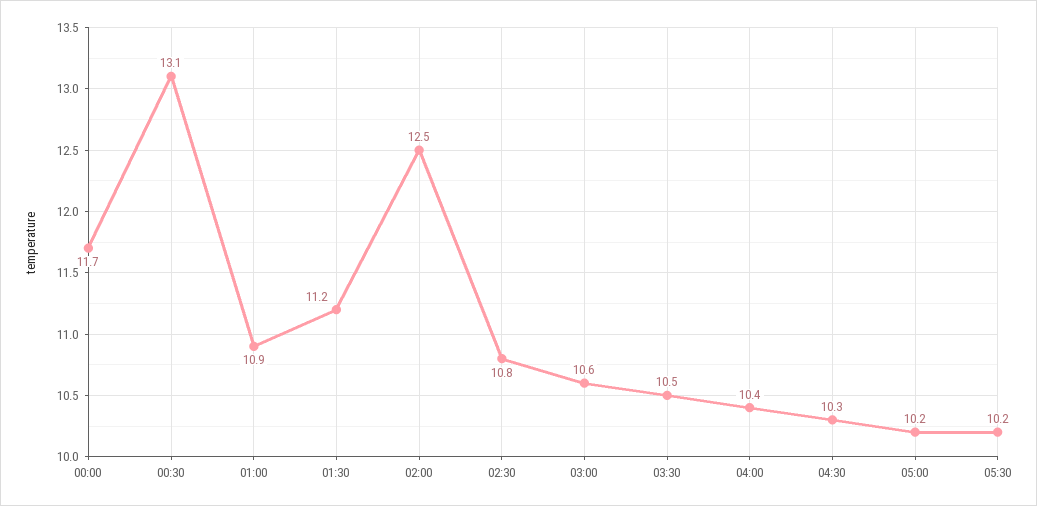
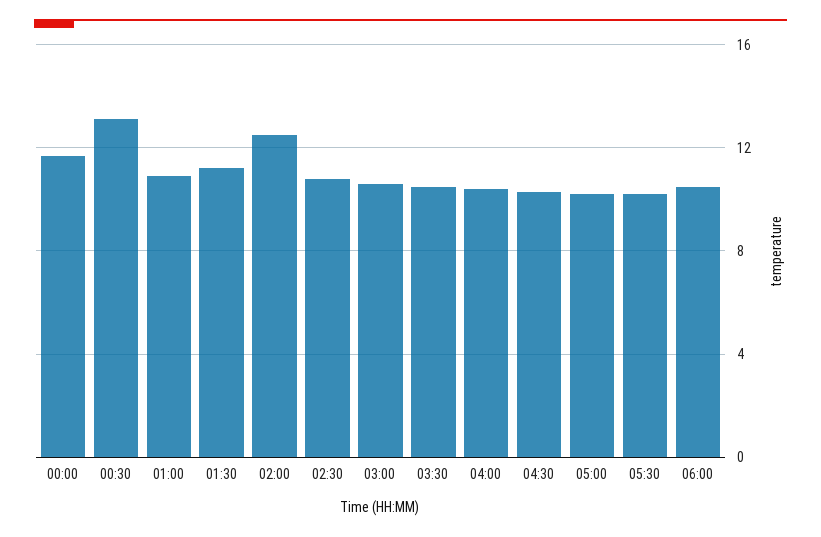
06:00: none -> 10.5

